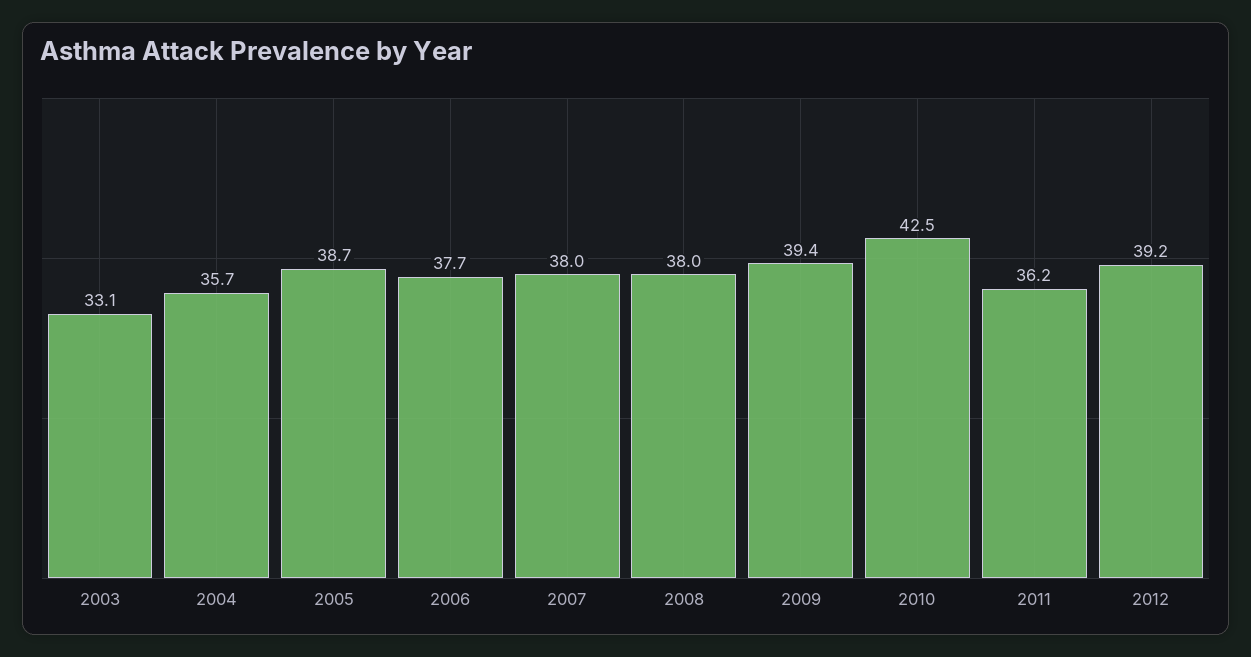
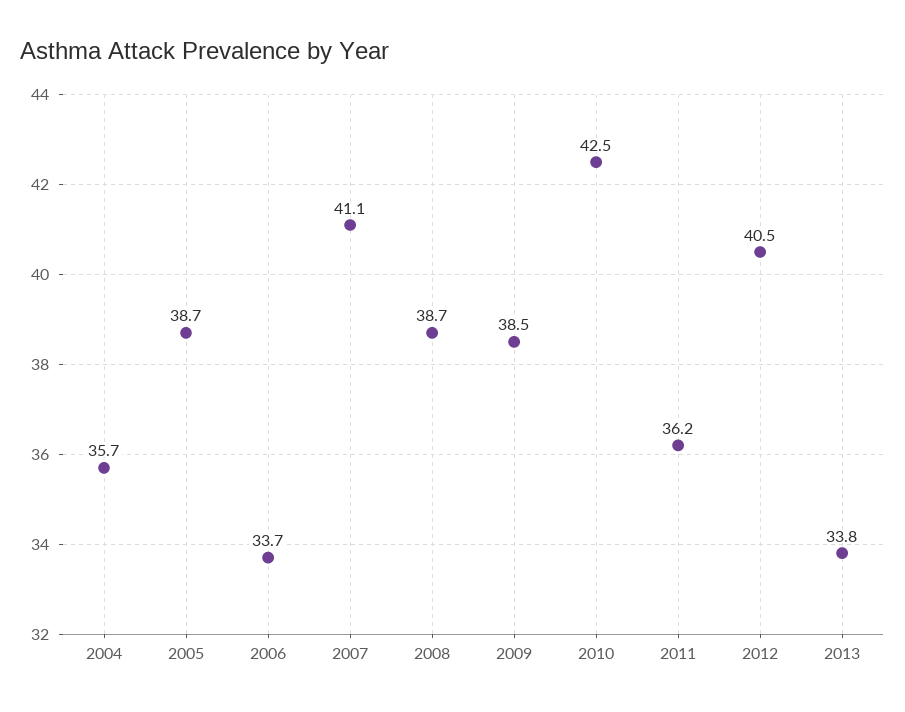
2003: 33.1 -> none
2006: 37.7 -> 33.7
2007: 38 -> 41.1
2008: 38 -> 38.7
2009: 39.4 -> 38.5
2012: 39.2 -> 40.5
2013: none -> 33.8

